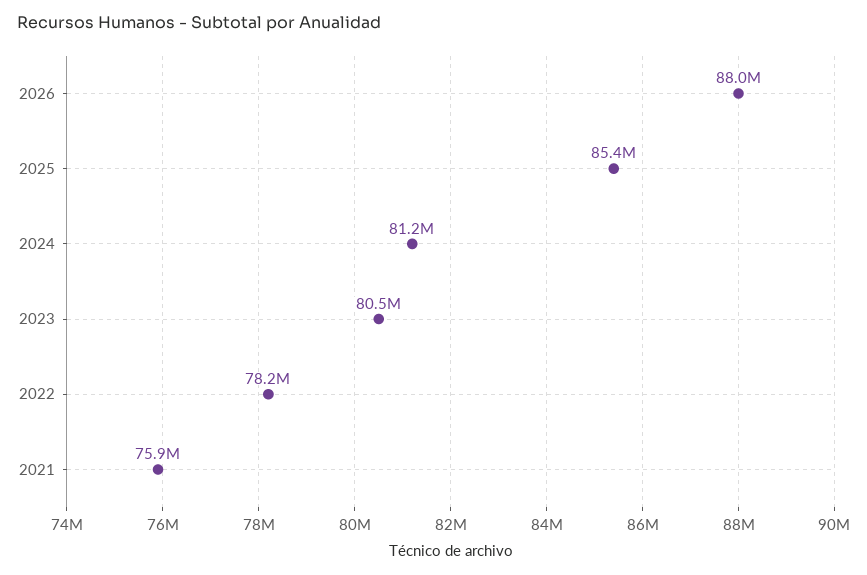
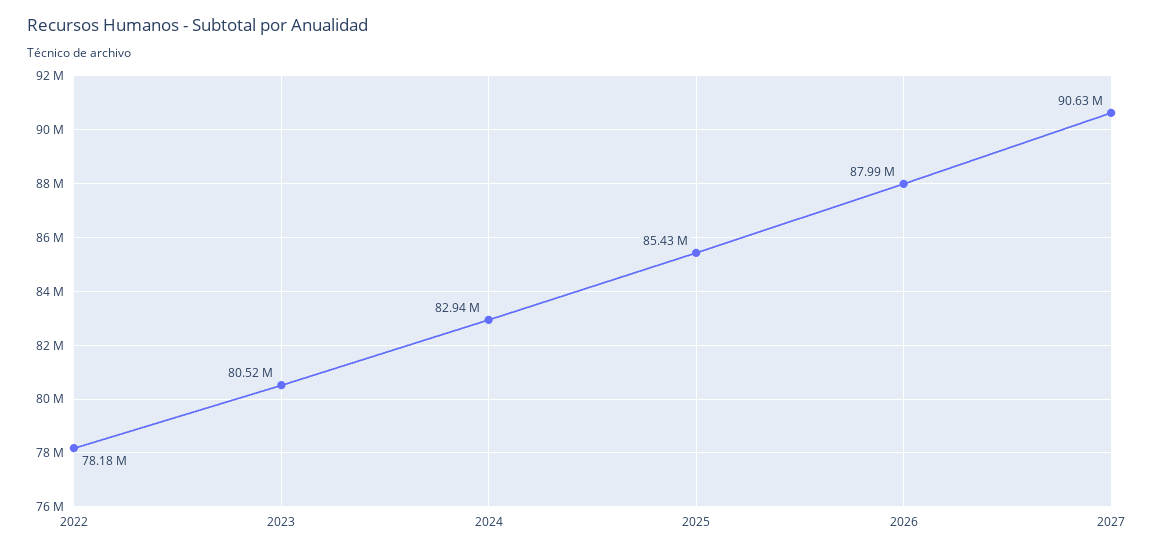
2024: 81200000 -> 82940000
2021: 75900000 -> none
2027: none -> 90630000

